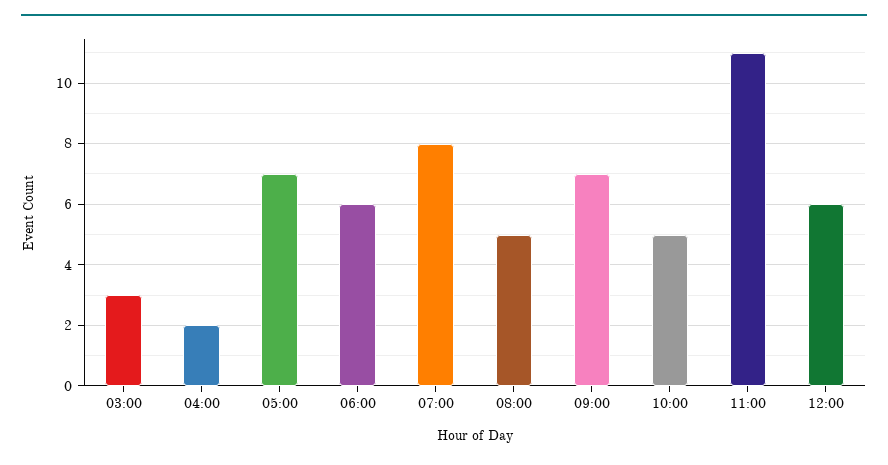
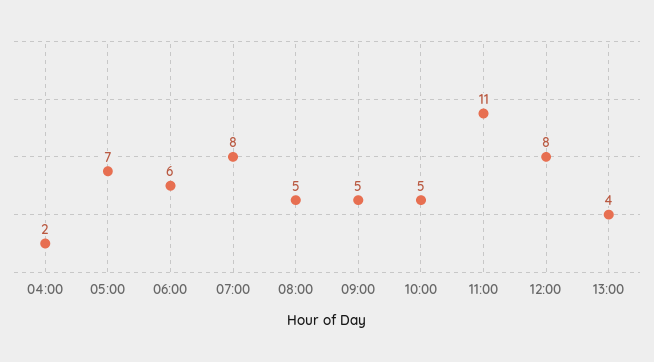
03:00: 3 -> none
09:00: 7 -> 5
12:00: 6 -> 8
13:00: none -> 4

